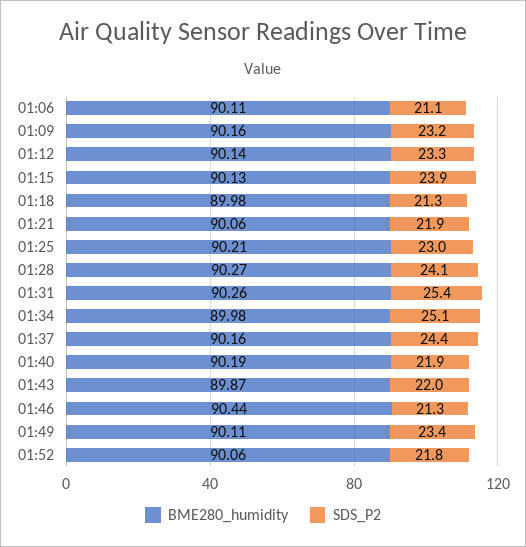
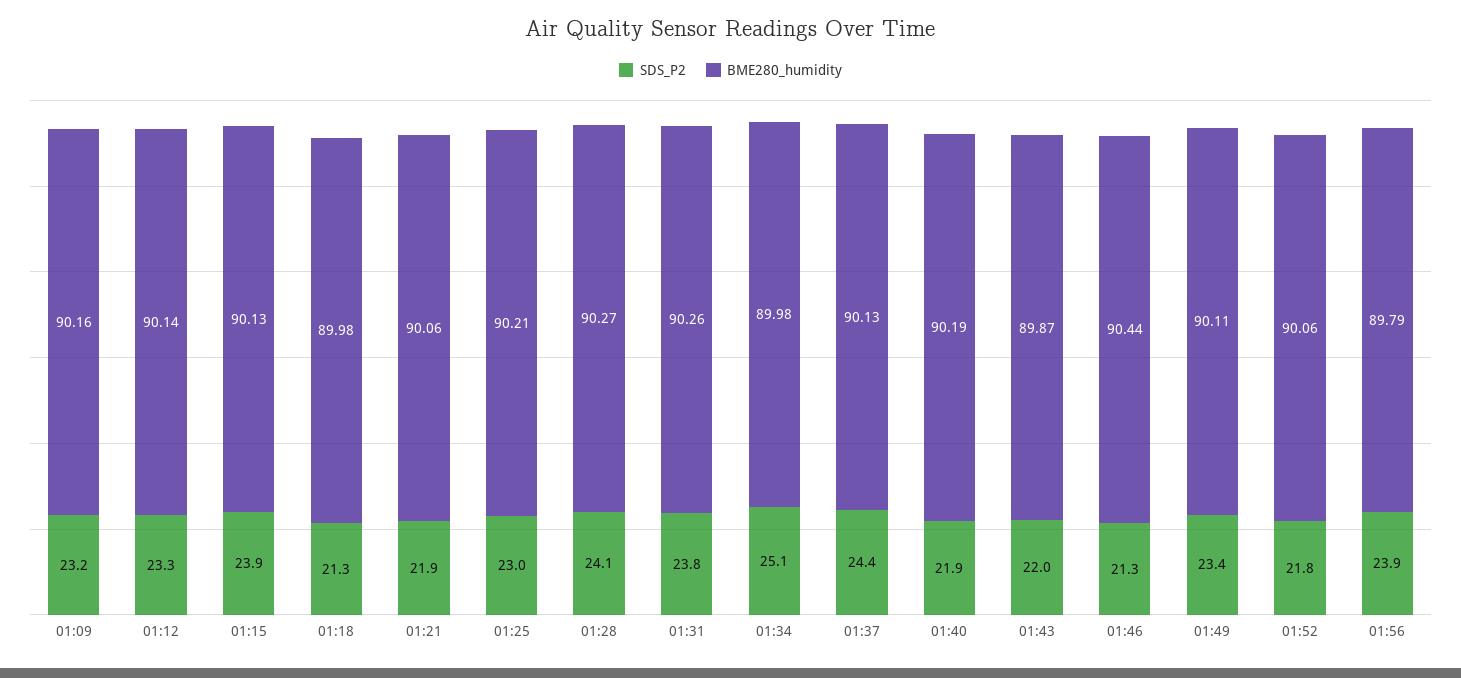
BME280_humidity, 01:06: 90.11 -> none
SDS_P2, 01:06: 21.1 -> none
SDS_P2, 01:31: 25.4 -> 23.8
BME280_humidity, 01:37: 90.16 -> 90.13
SDS_P2, 01:56: none -> 23.9
BME280_humidity, 01:56: none -> 89.79

